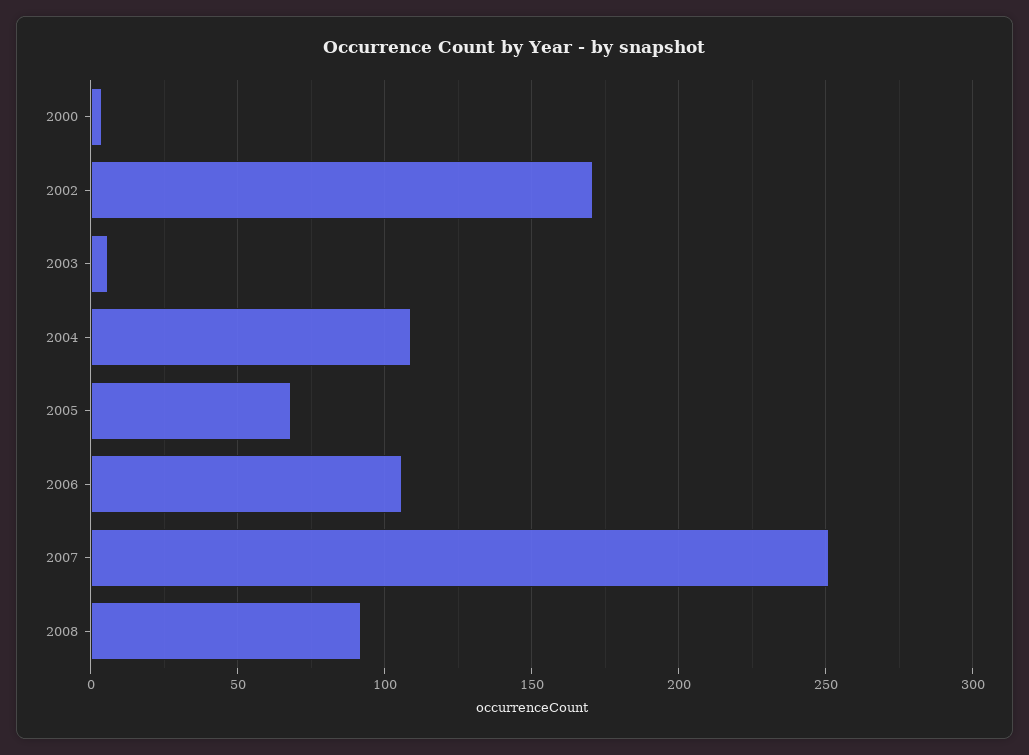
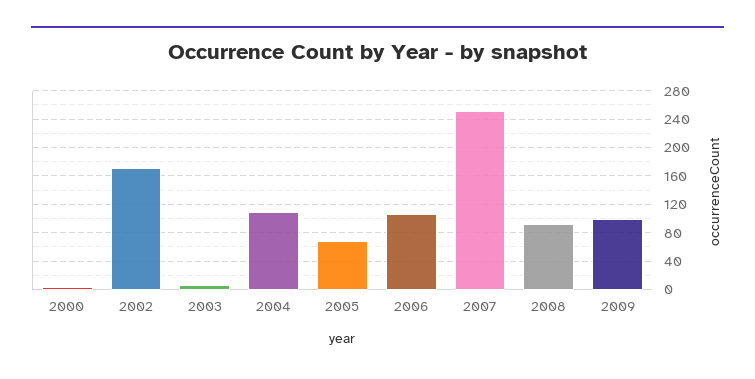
2009: none -> 100

